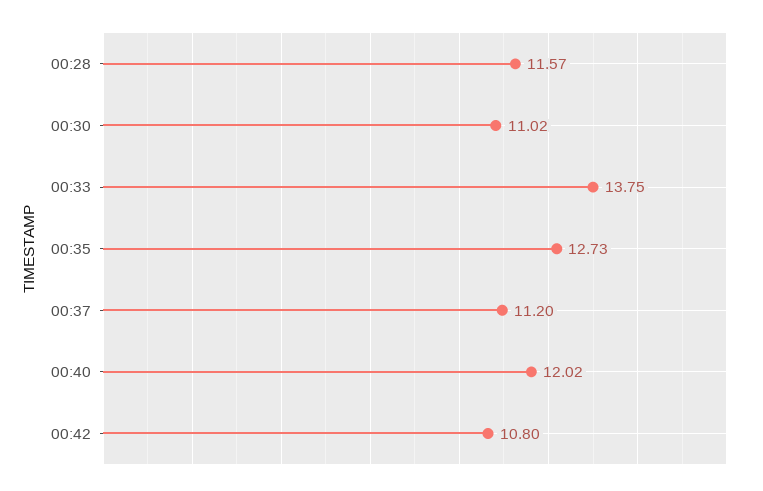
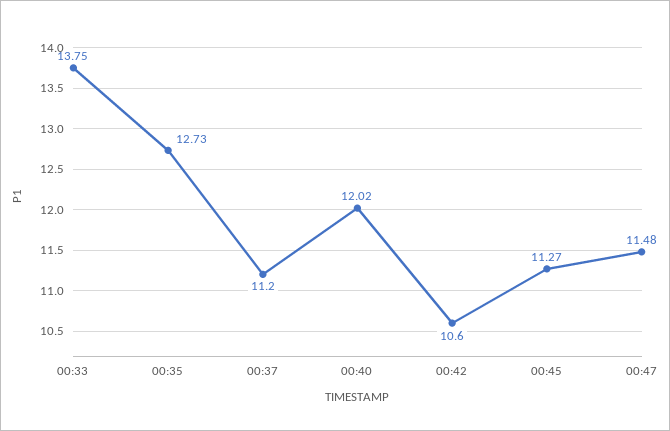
00:28: 11.57 -> none
00:30: 11.02 -> none
00:42: 10.8 -> 10.6
00:45: none -> 11.27
00:47: none -> 11.48

